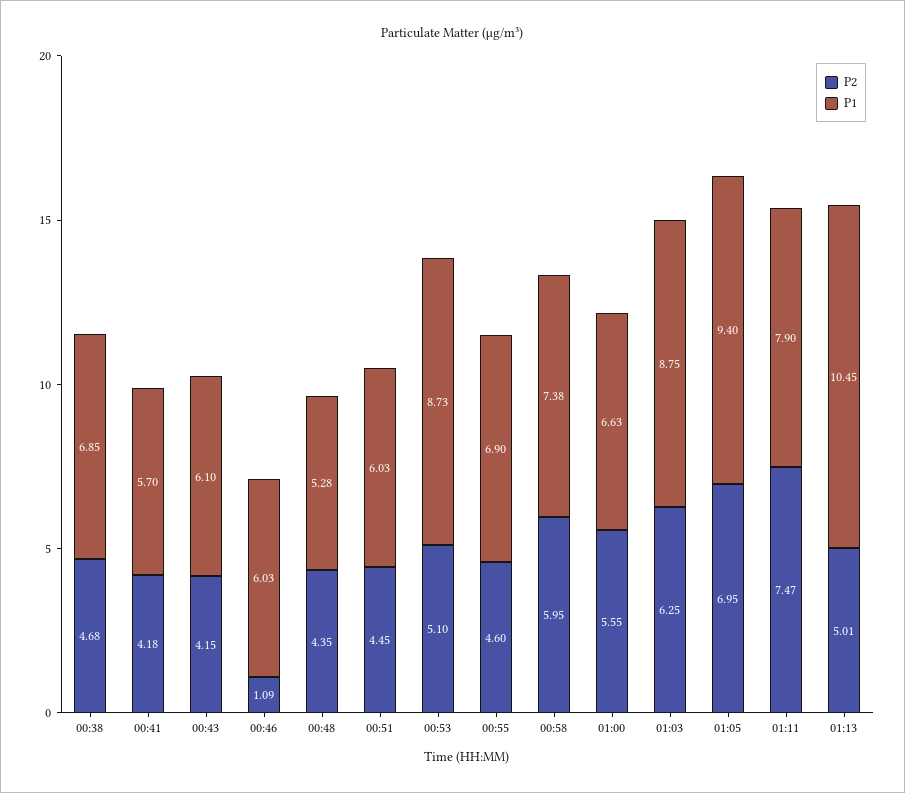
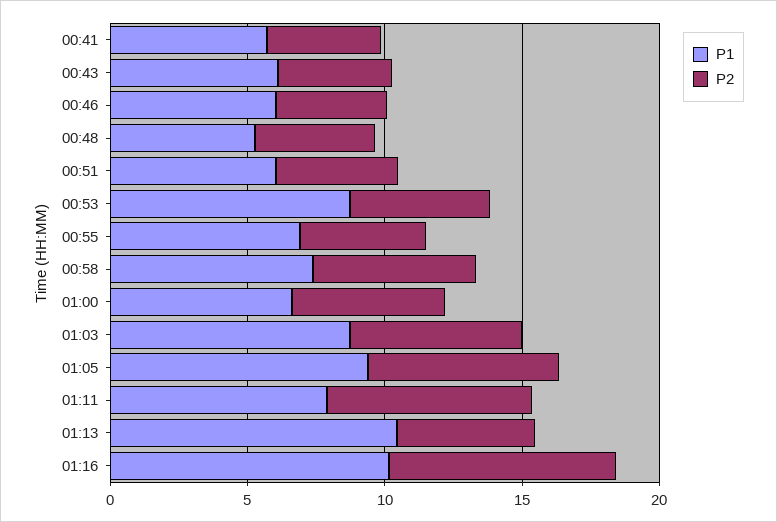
P2, 00:38: 4.68 -> none
P1, 00:38: 6.85 -> none
P2, 00:46: 1.09 -> 4
P1, 01:16: none -> 10
P2, 01:16: none -> 8

